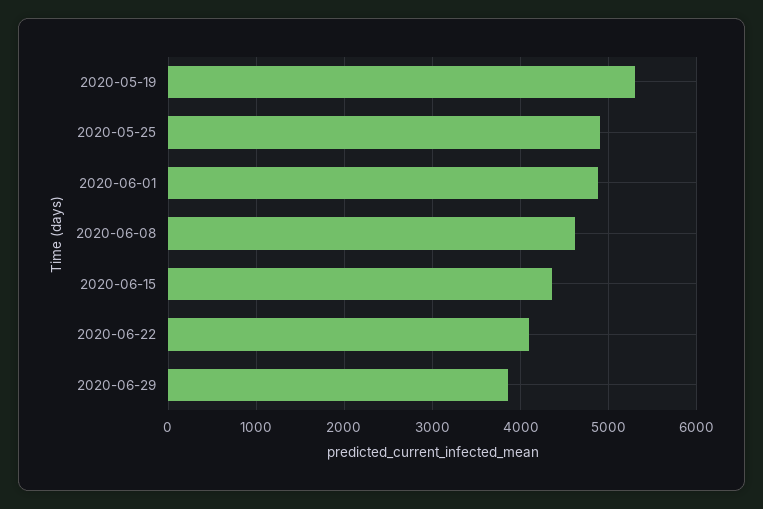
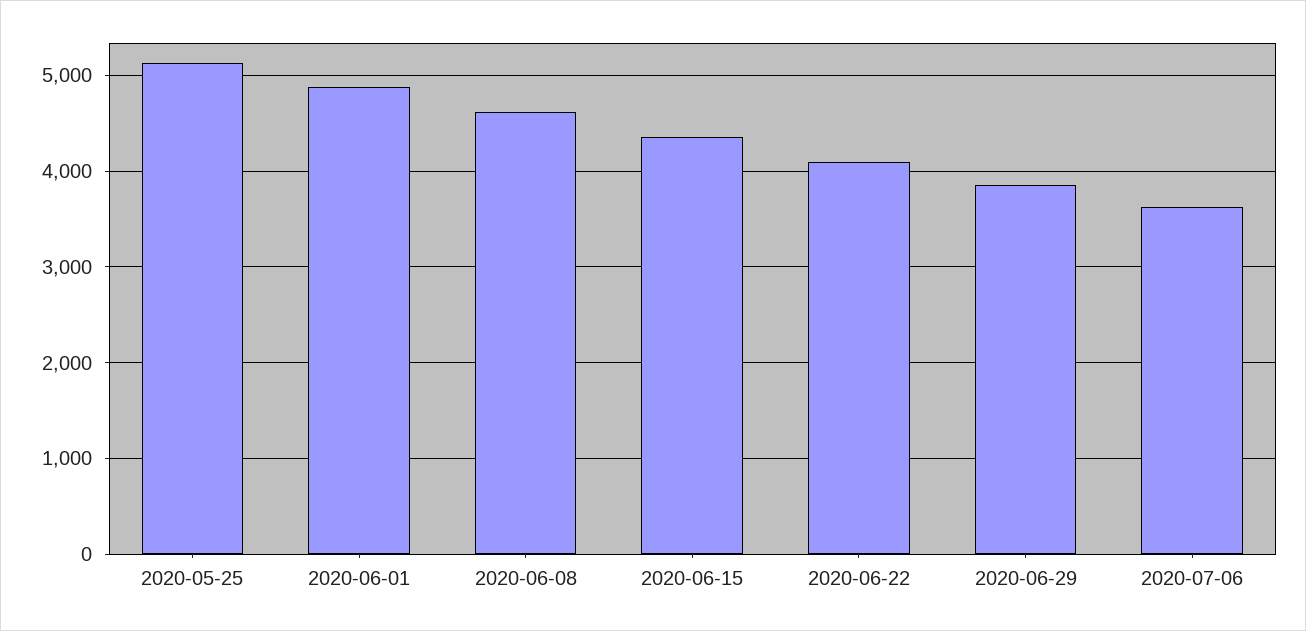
2020-05-19: 5300 -> none
2020-05-25: 4900 -> 5100
2020-07-06: none -> 3600

